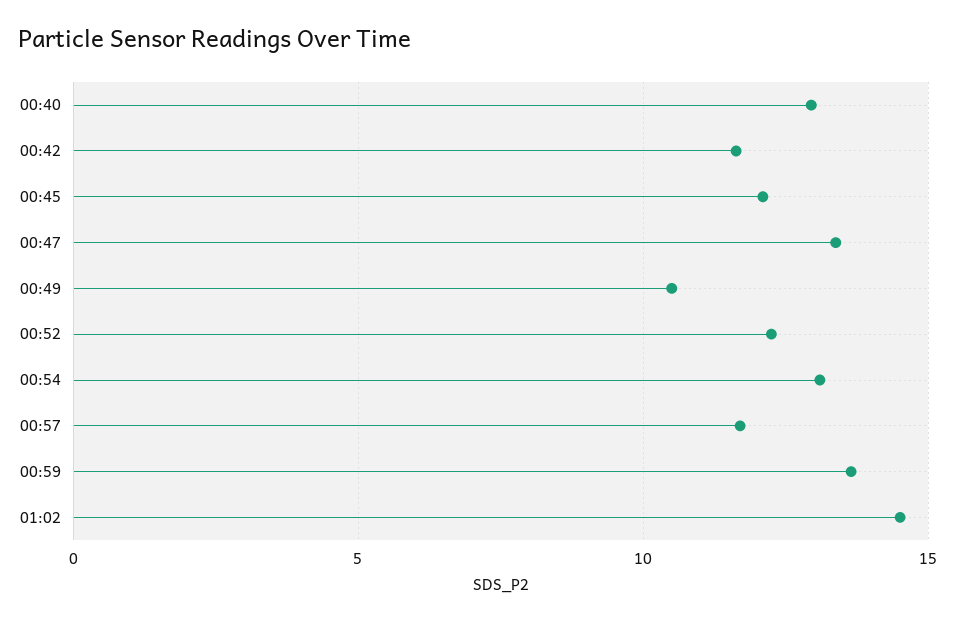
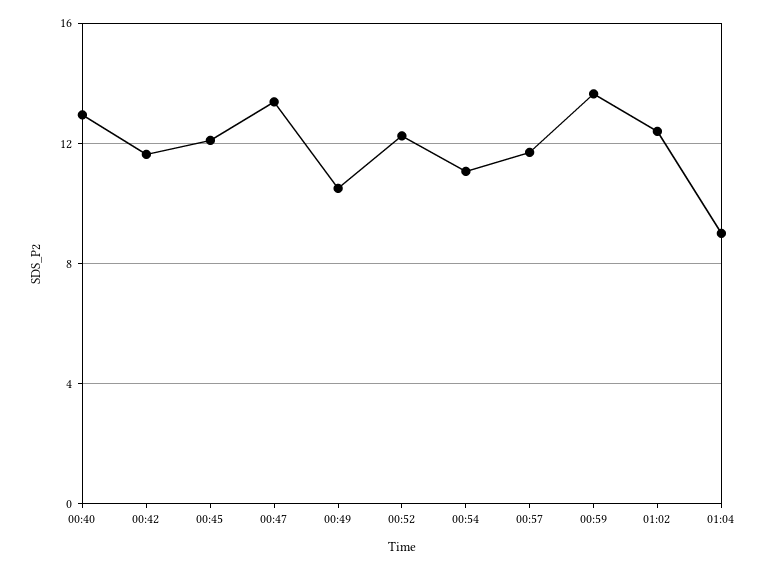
00:54: 13 -> 11
01:02: 14.5 -> 12.5
01:04: none -> 9

